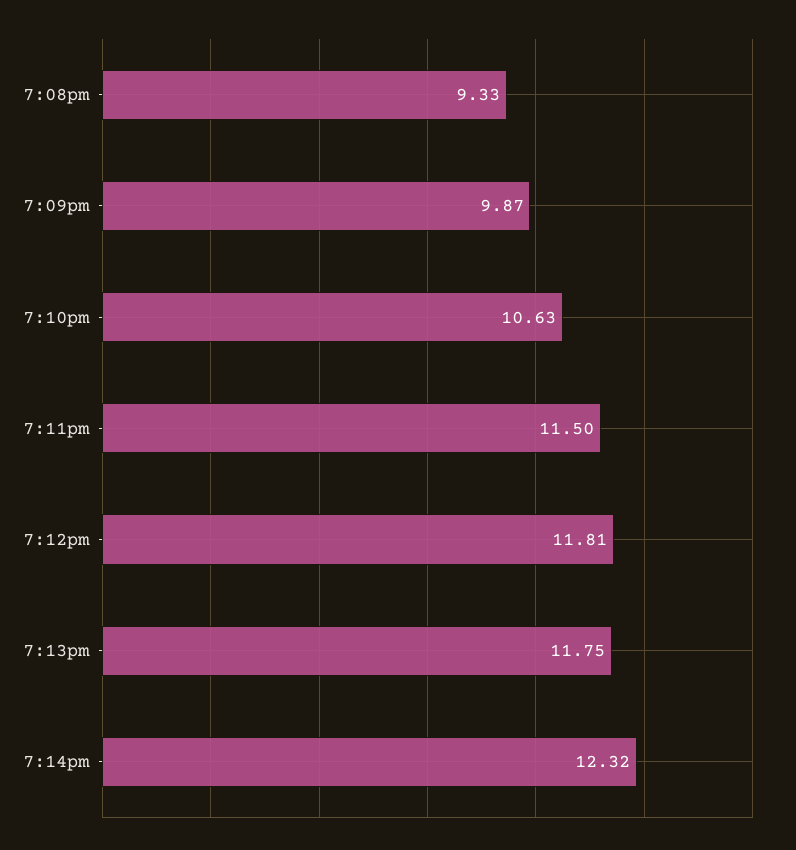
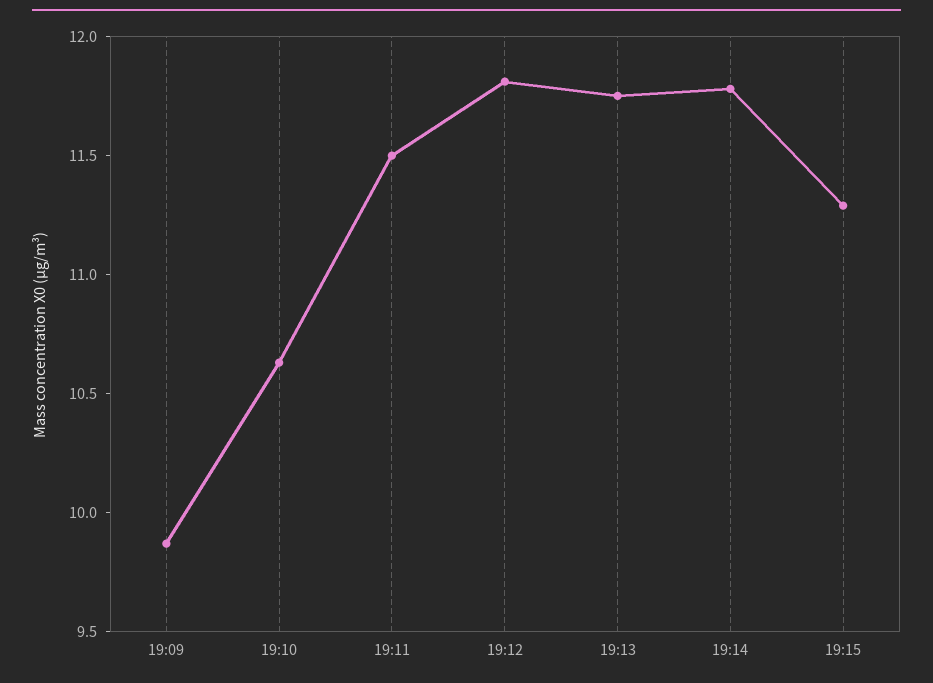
7:08pm: 9.33 -> none
7:14pm: 12.32 -> 11.8
19:15: none -> 11.3

